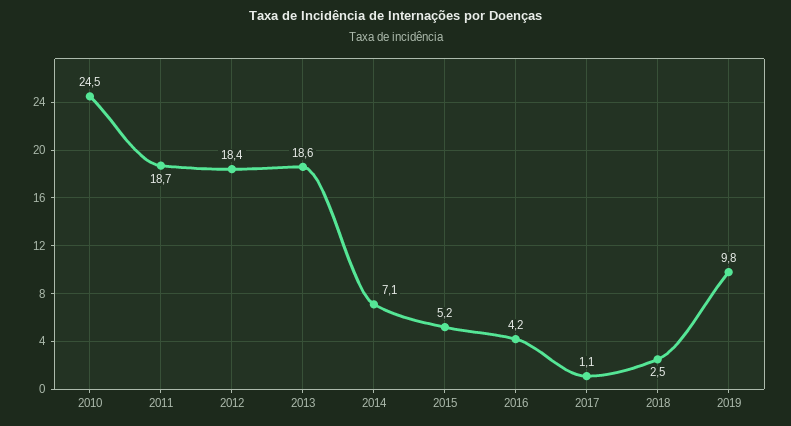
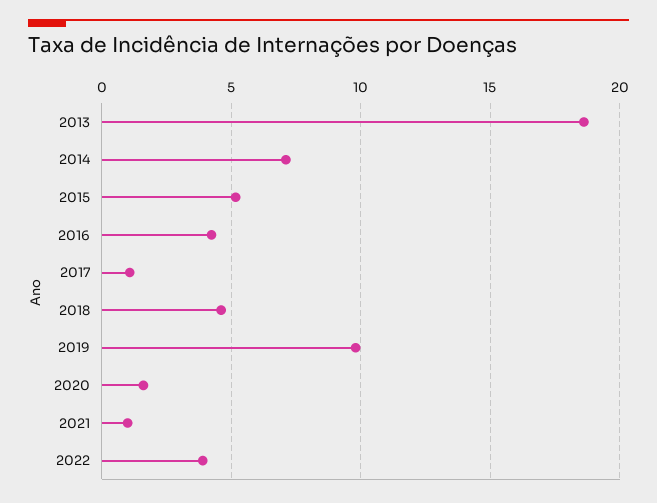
2010: 24.5 -> none
2011: 18.7 -> none
2012: 18.4 -> none
2018: 2.5 -> 4.5
2020: none -> 1.5
2021: none -> 1
2022: none -> 4

